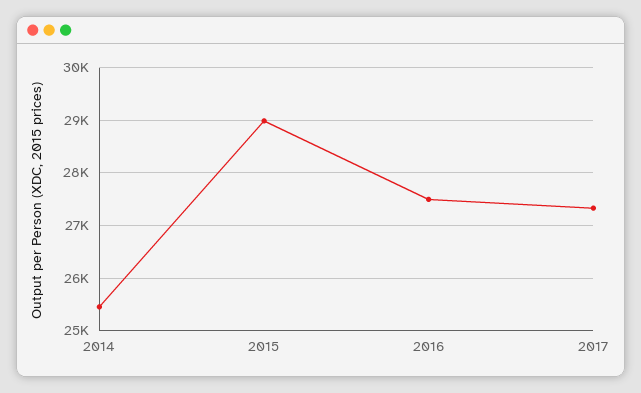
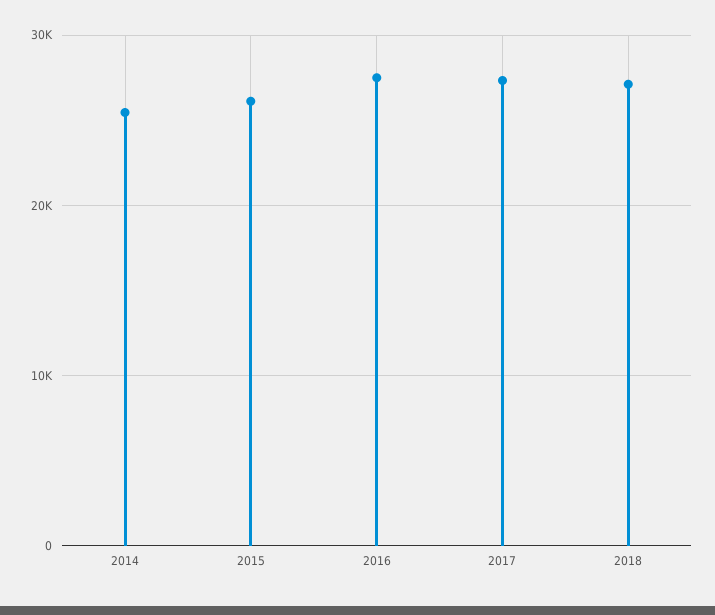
2015: 29000 -> 26000
2018: none -> 27000

